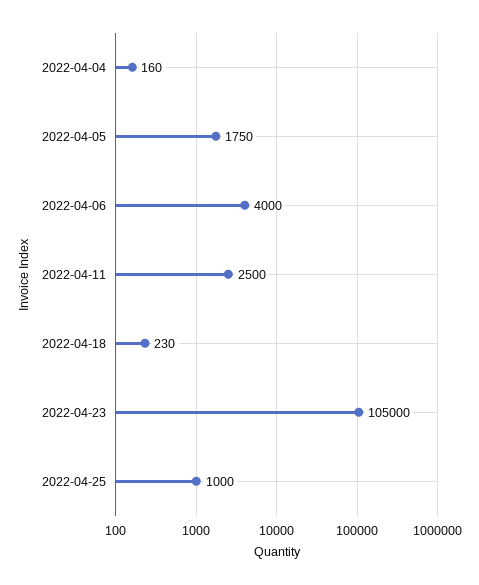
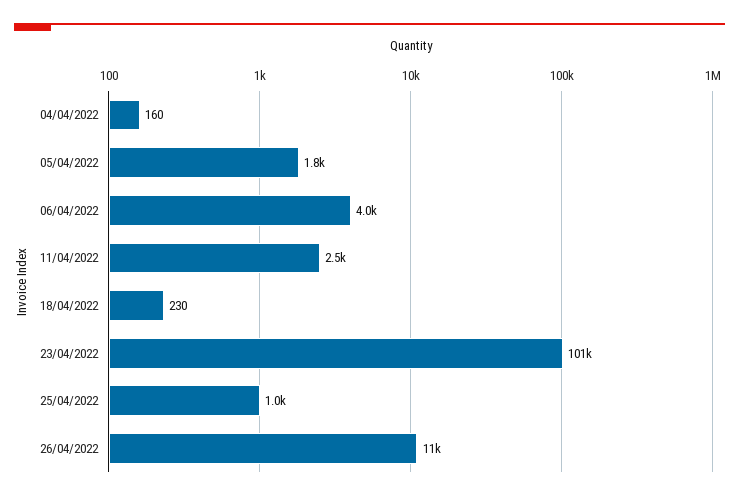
2022-04-23: 105000 -> 101000
26/04/2022: none -> 11000

